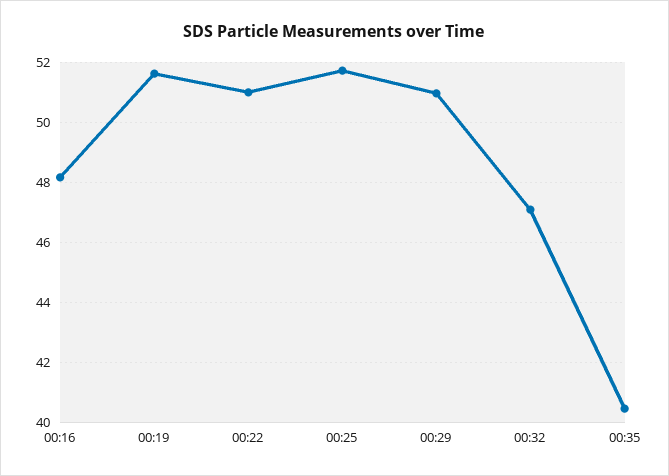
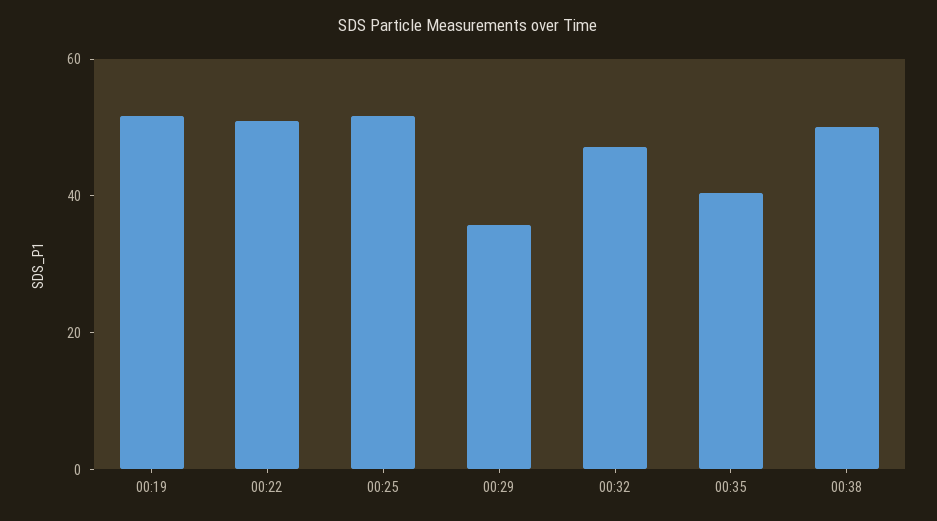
00:16: 48.2 -> none
00:29: 51 -> 35
00:38: none -> 50

